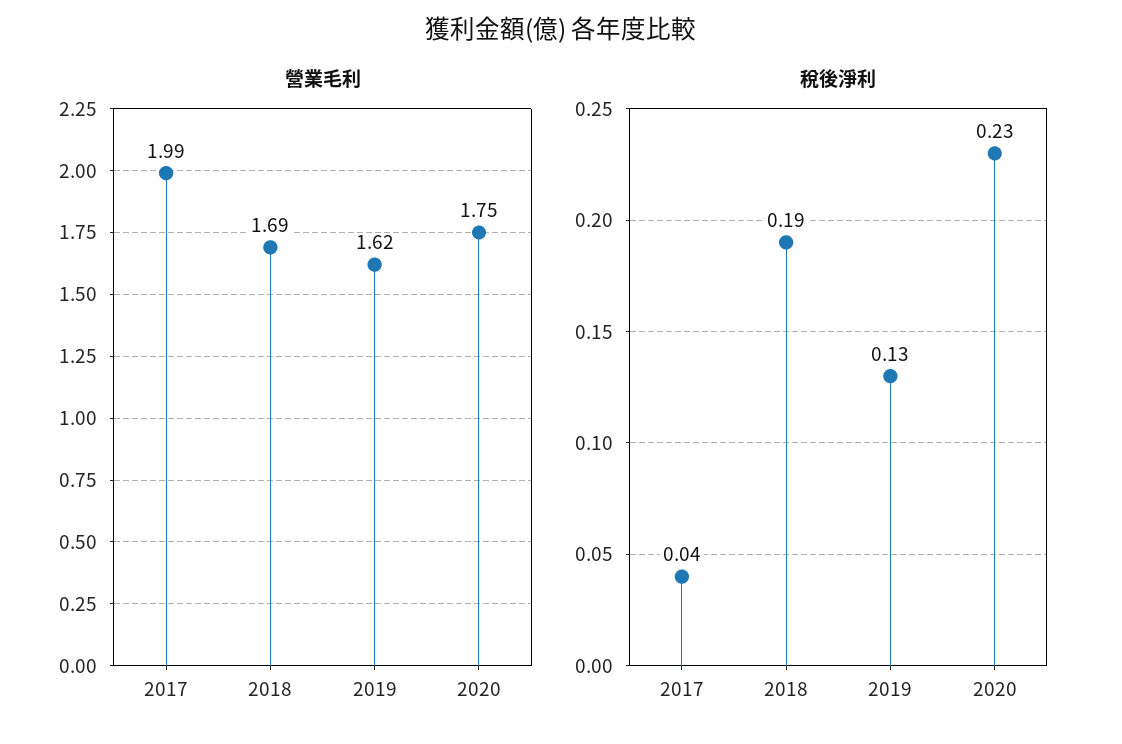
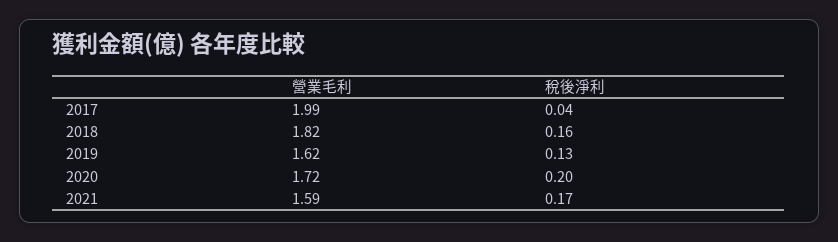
營業毛利, 2018: 1.69 -> 1.82
營業毛利, 2020: 1.75 -> 1.72
稅後淨利, 2018: 0.19 -> 0.16
稅後淨利, 2020: 0.23 -> 0.2
營業毛利, 2021: none -> 1.59
稅後淨利, 2021: none -> 0.17

